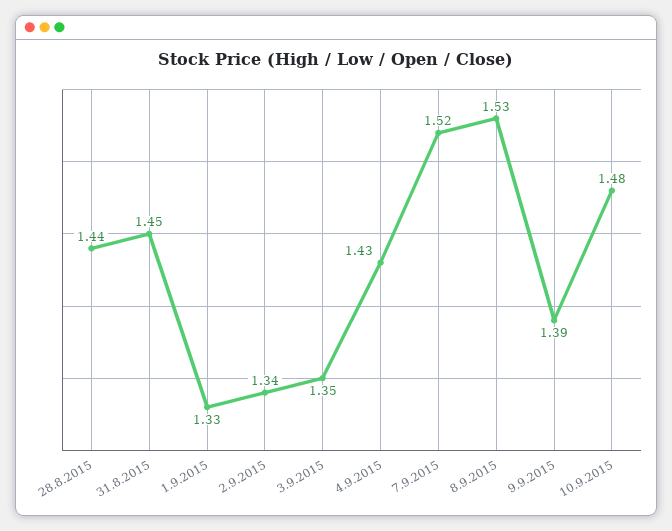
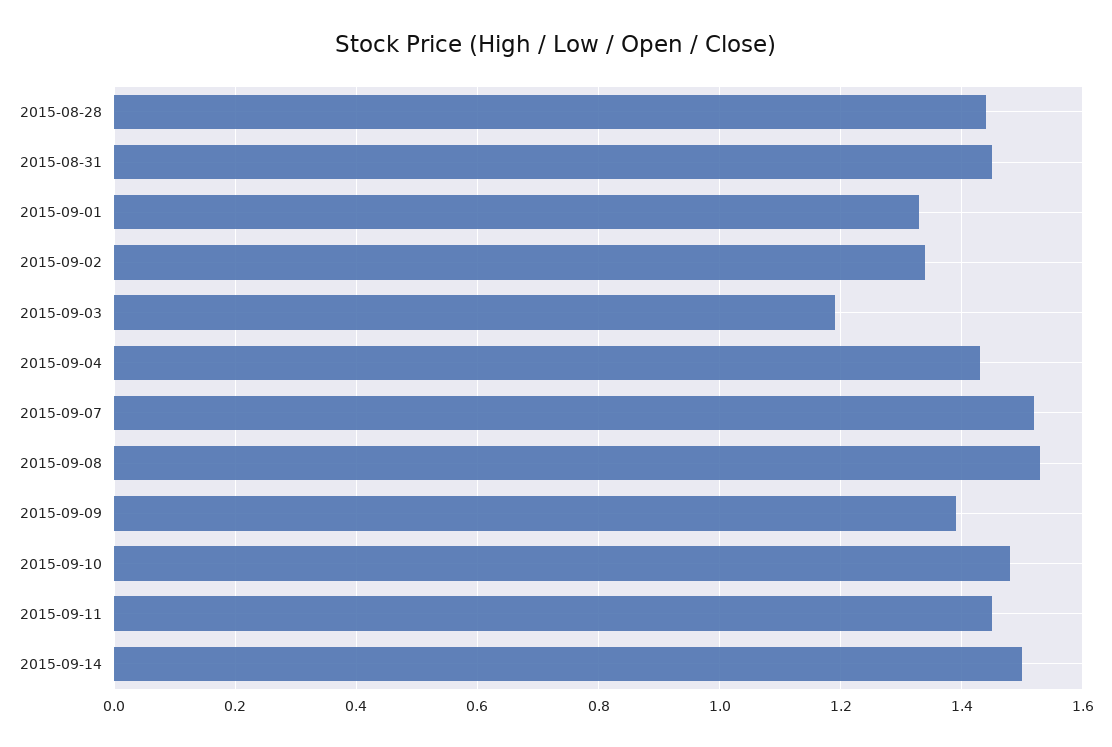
3.9.2015: 1.35 -> 1.2
2015-09-11: none -> 1.45
2015-09-14: none -> 1.5

